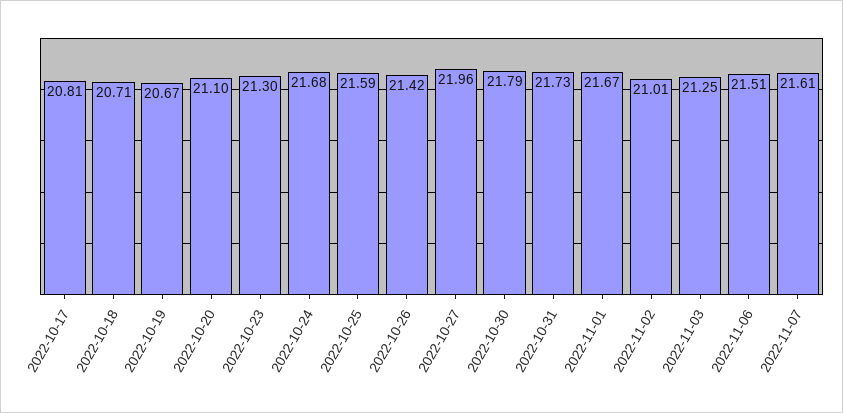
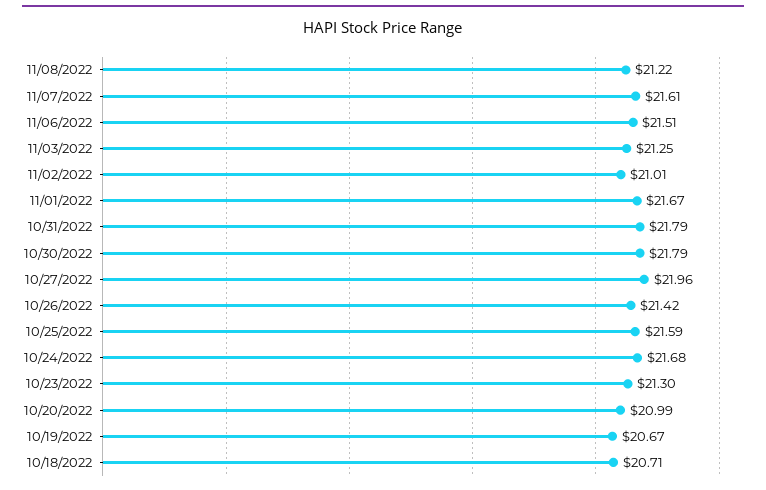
2022-10-17: 20.81 -> none
2022-10-20: 21.1 -> 20.99
2022-10-31: 21.73 -> 21.79
11/08/2022: none -> 21.22

